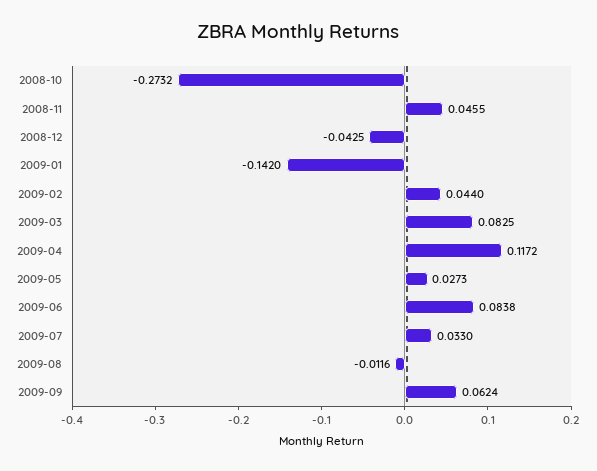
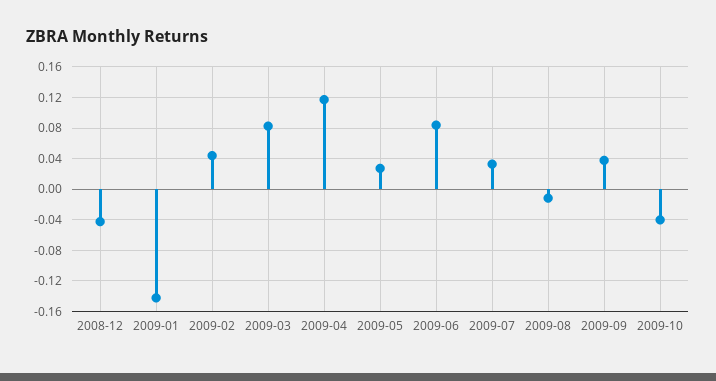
2008-10: -0.2732 -> none
2008-11: 0.0455 -> none
2009-09: 0.0624 -> 0.04
2009-10: none -> -0.04

